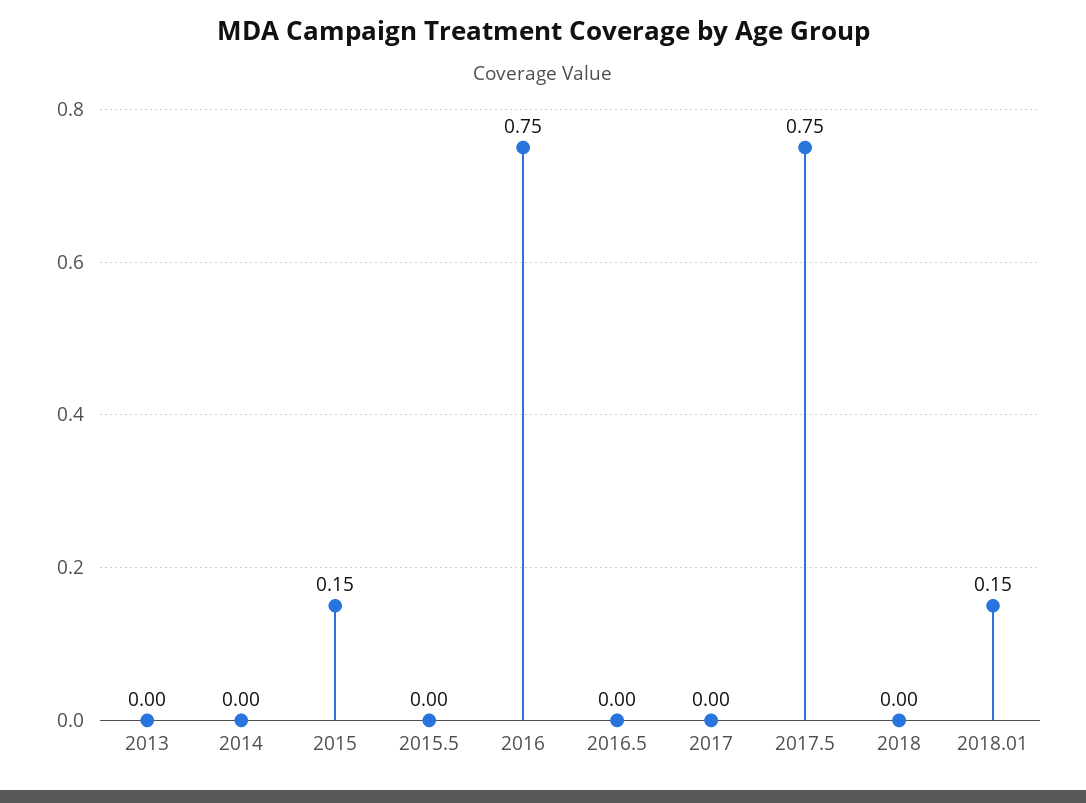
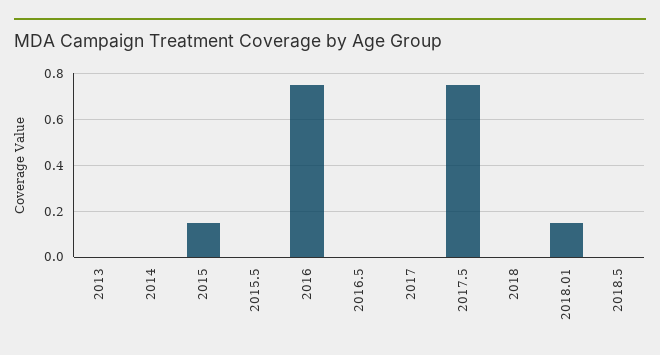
2018.5: none -> 0

